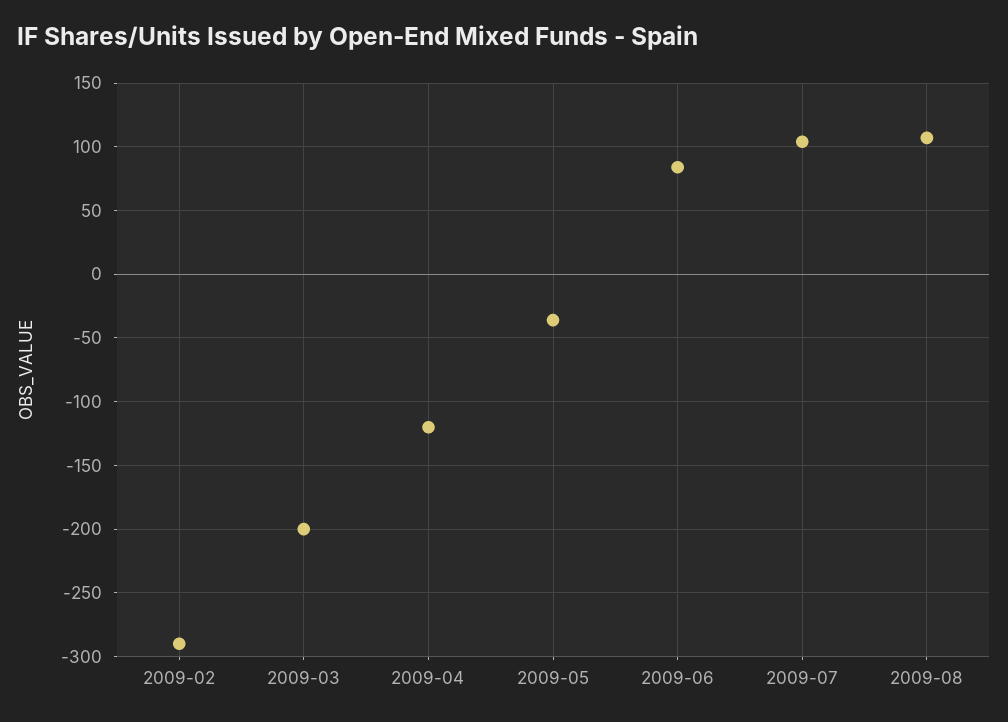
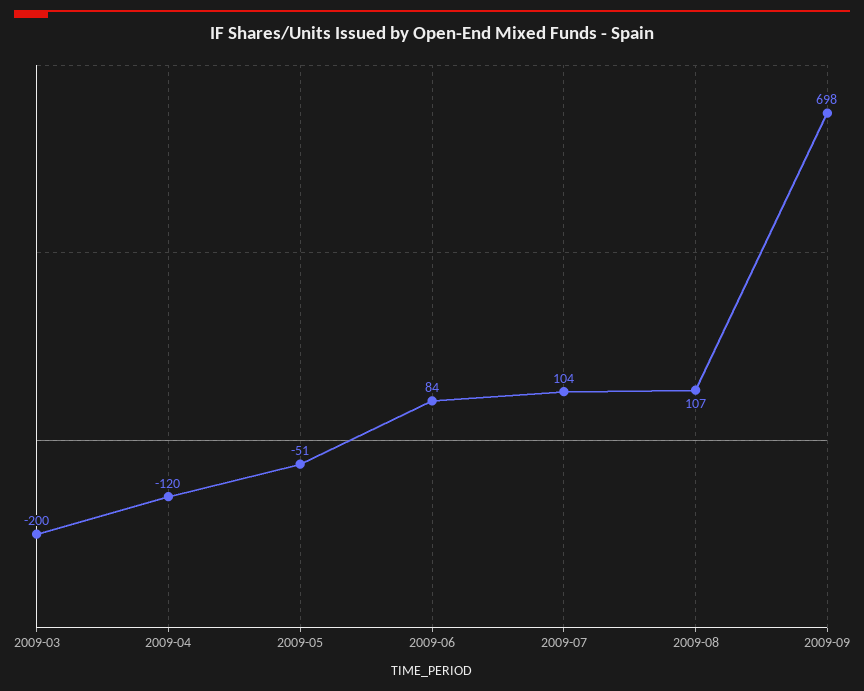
2009-02: -290 -> none
2009-05: -35 -> -51
2009-09: none -> 698

